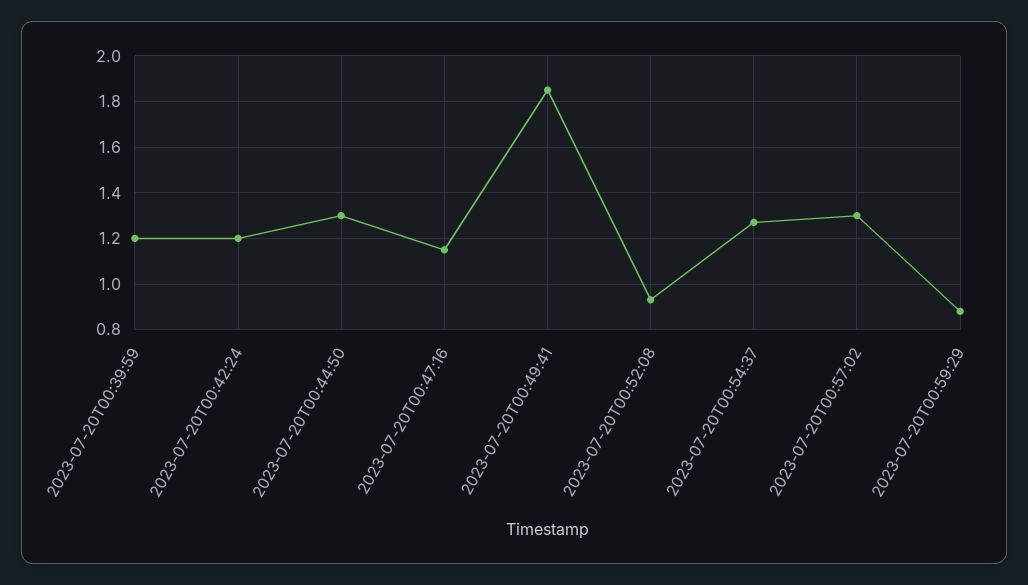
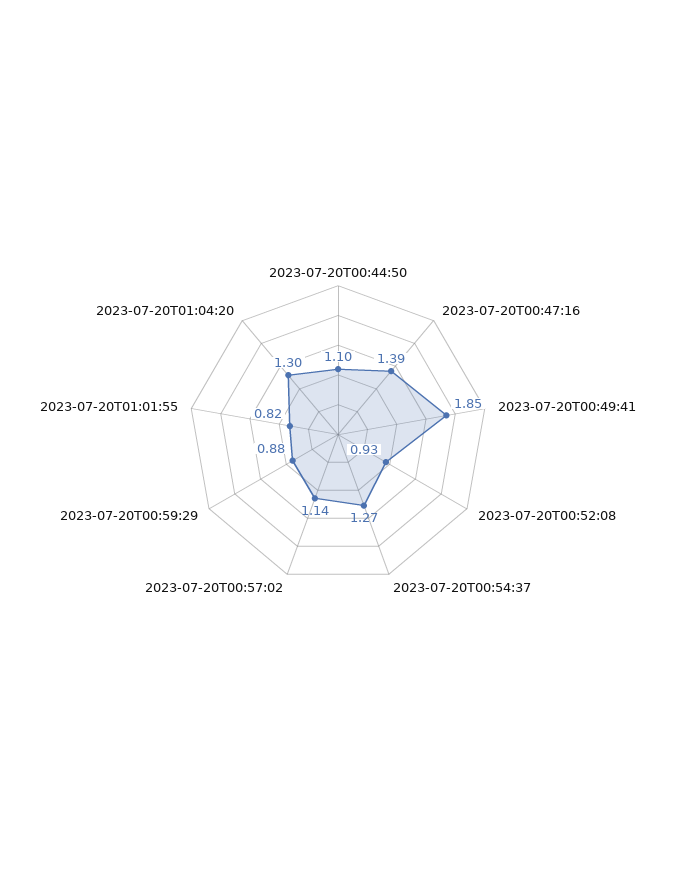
2023-07-20T00:39:59: 1.2 -> none
2023-07-20T00:42:24: 1.2 -> none
2023-07-20T00:44:50: 1.3 -> 1.1
2023-07-20T00:47:16: 1.15 -> 1.39
2023-07-20T00:57:02: 1.3 -> 1.14
2023-07-20T01:01:55: none -> 0.82
2023-07-20T01:04:20: none -> 1.3

